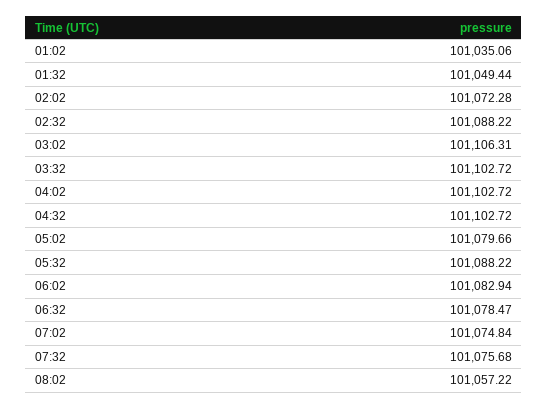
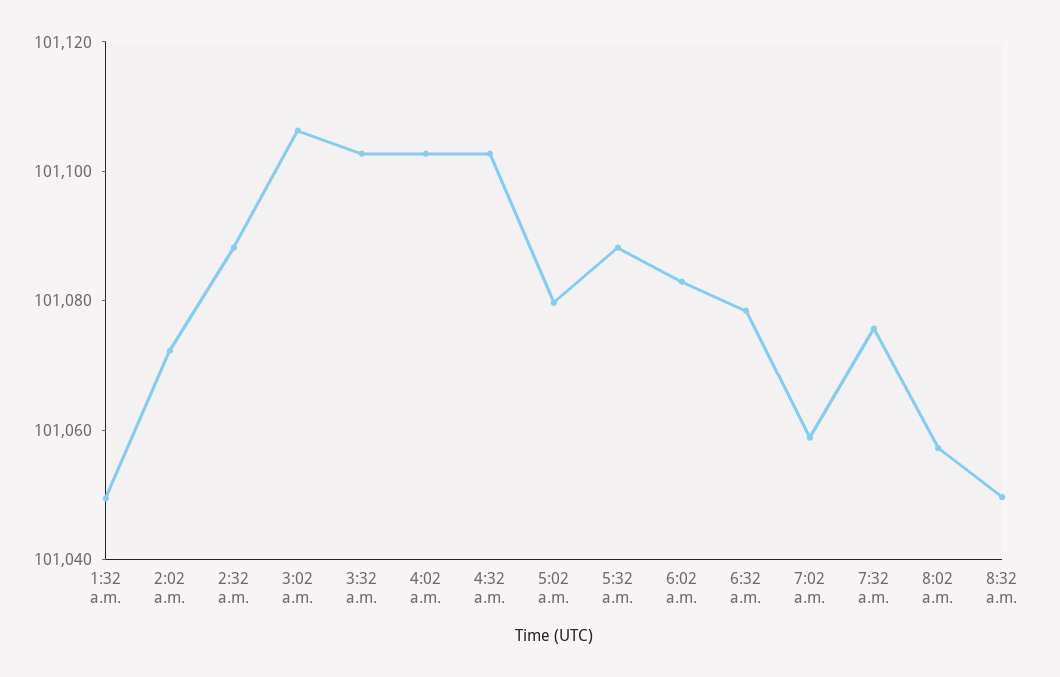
01:02: 101035.06 -> none
07:02: 101074.84 -> 101060
8:32 a.m.: none -> 101050

